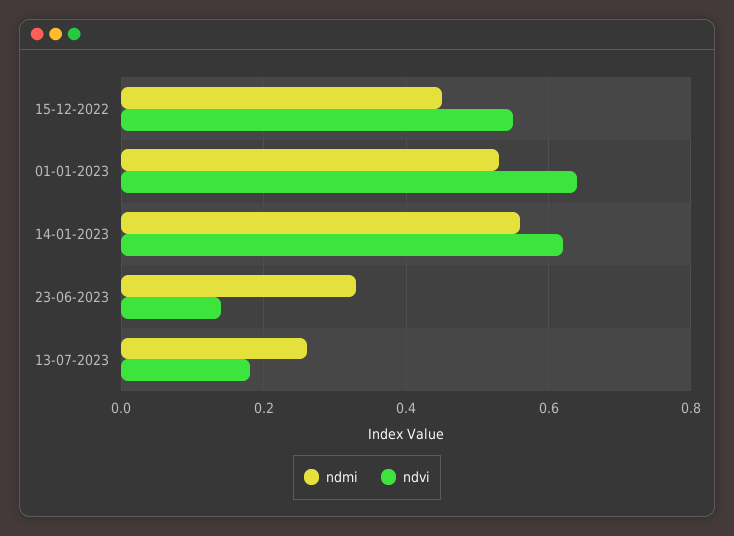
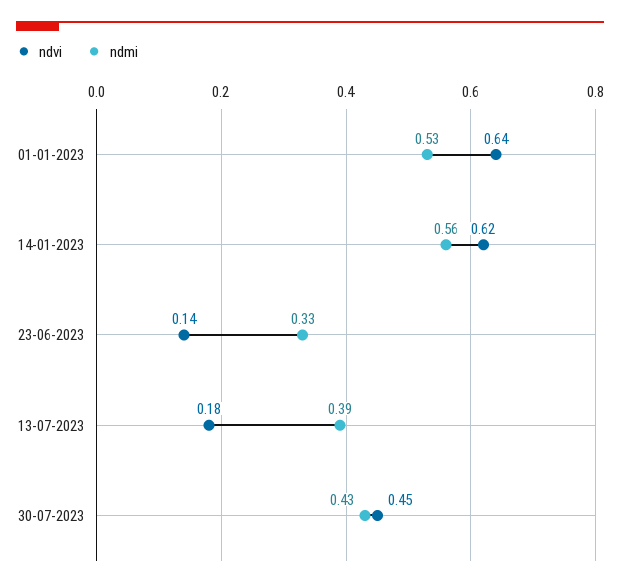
ndmi, 15-12-2022: 0.45 -> none
ndvi, 15-12-2022: 0.55 -> none
ndmi, 13-07-2023: 0.25 -> 0.39
ndvi, 30-07-2023: none -> 0.45
ndmi, 30-07-2023: none -> 0.43

